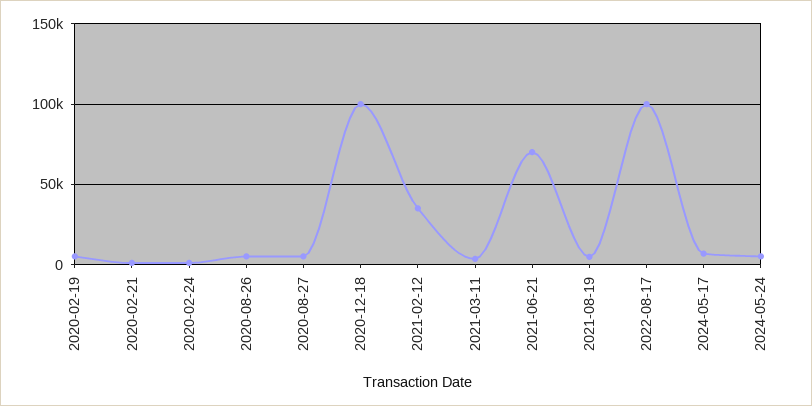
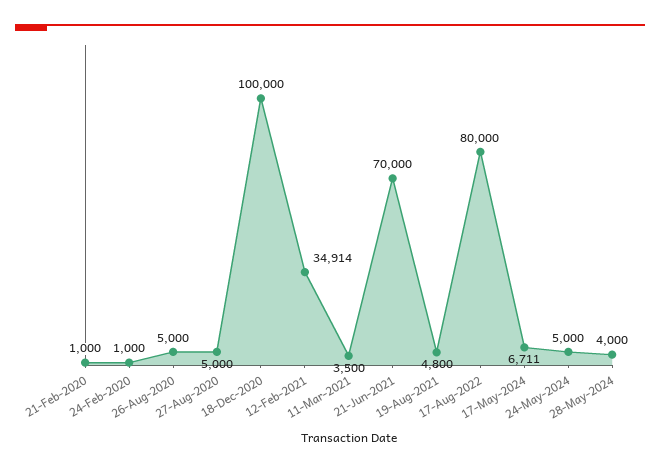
2020-02-19: 5000 -> none
2022-08-17: 100000 -> 80000
28-May-2024: none -> 4000

